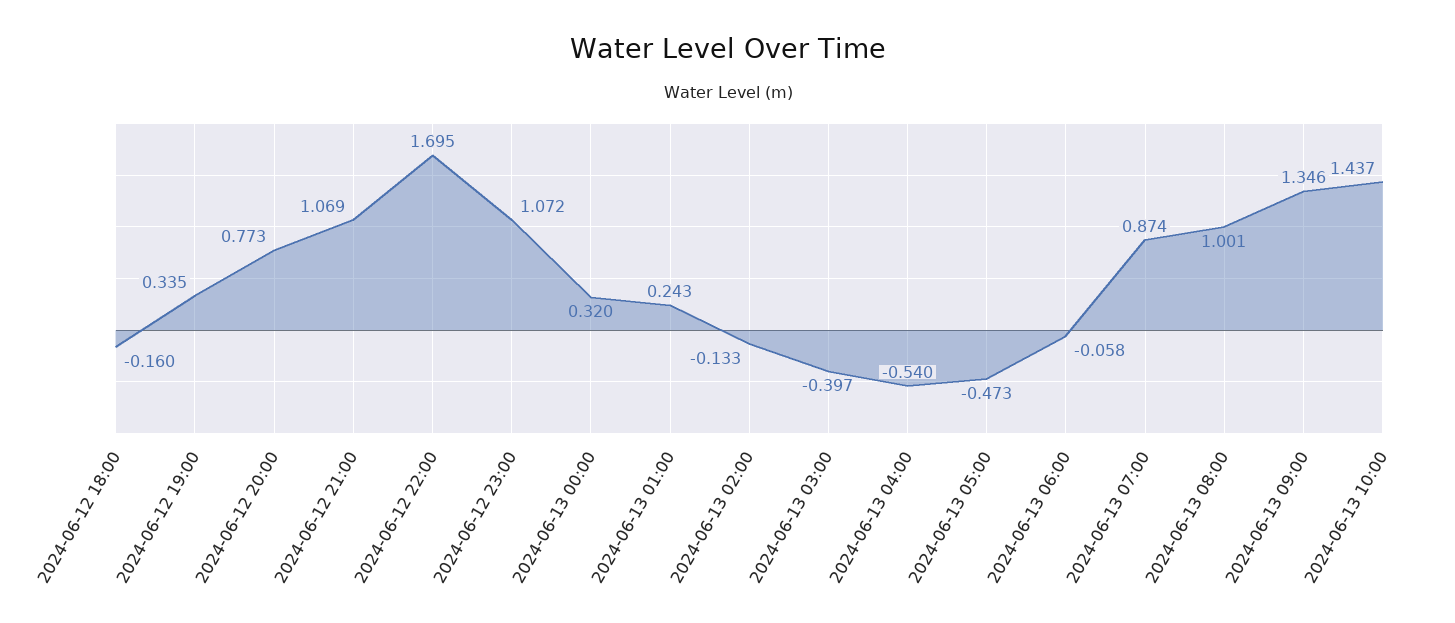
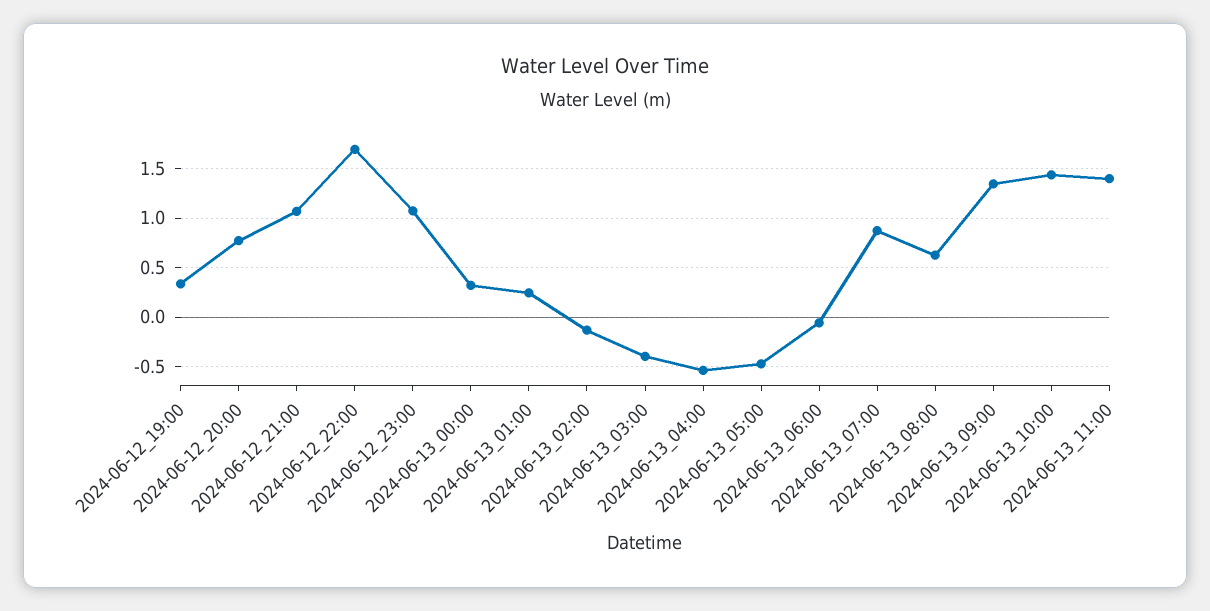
2024-06-12 18:00: -0.16 -> none
2024-06-13 08:00: 1.001 -> 0.6
2024-06-13_11:00: none -> 1.4

